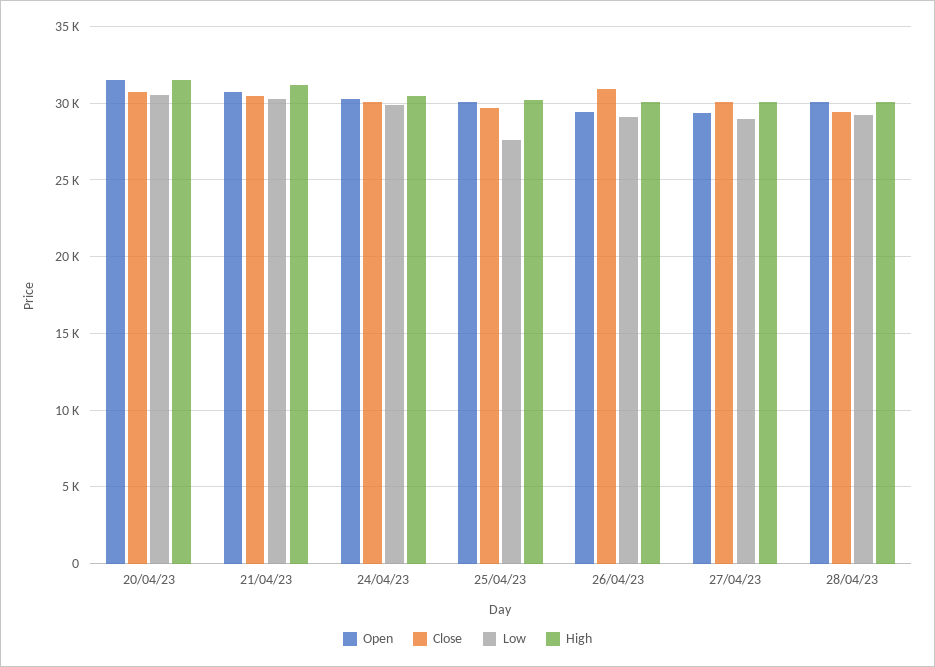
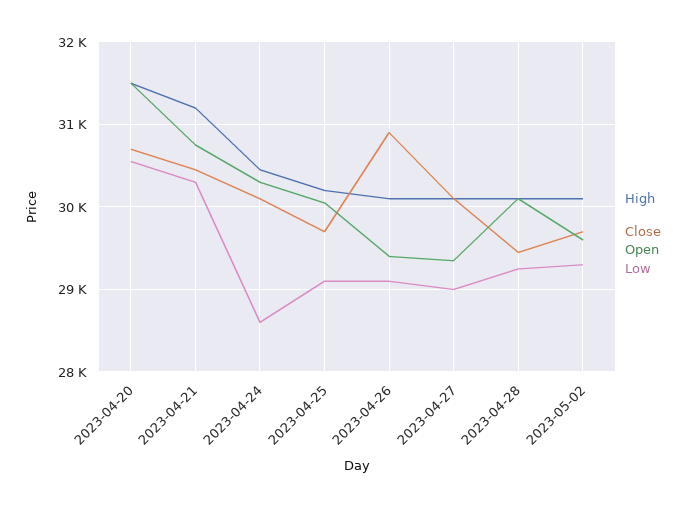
Low, 24/04/23: 30000 -> 28600
Low, 25/04/23: 27500 -> 29100
High, 2023-05-02: none -> 30100
Close, 2023-05-02: none -> 29700
Open, 2023-05-02: none -> 29600
Low, 2023-05-02: none -> 29300

